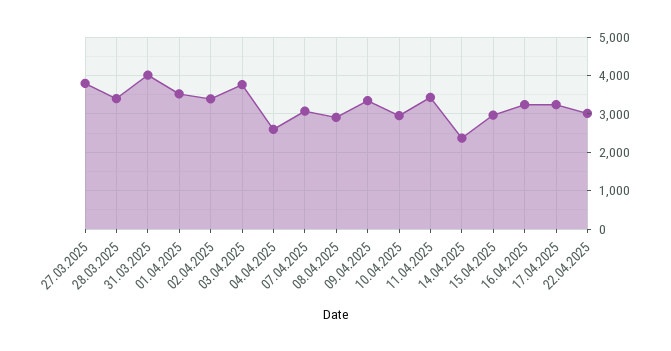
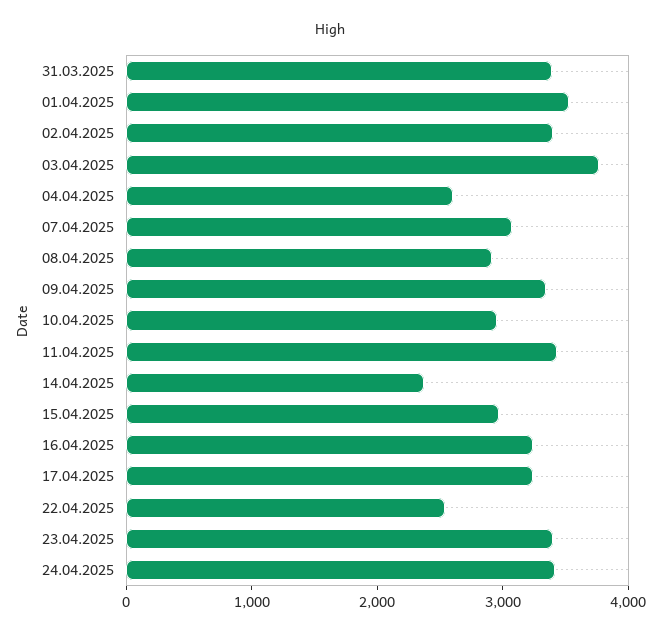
27.03.2025: 3800 -> none
28.03.2025: 3400 -> none
31.03.2025: 4000 -> 3400
22.04.2025: 3000 -> 2600
23.04.2025: none -> 3400
24.04.2025: none -> 3400

